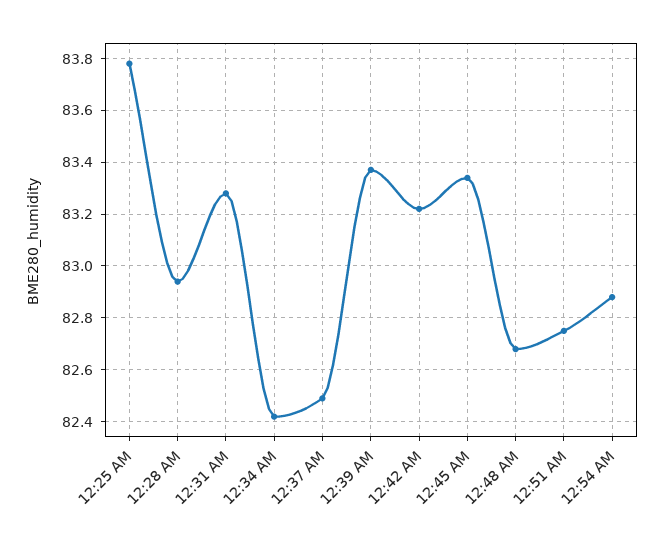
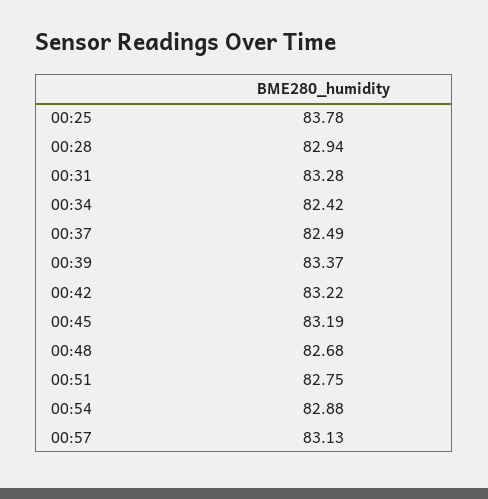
12:45 AM: 83.35 -> 83.19
00:57: none -> 83.13

